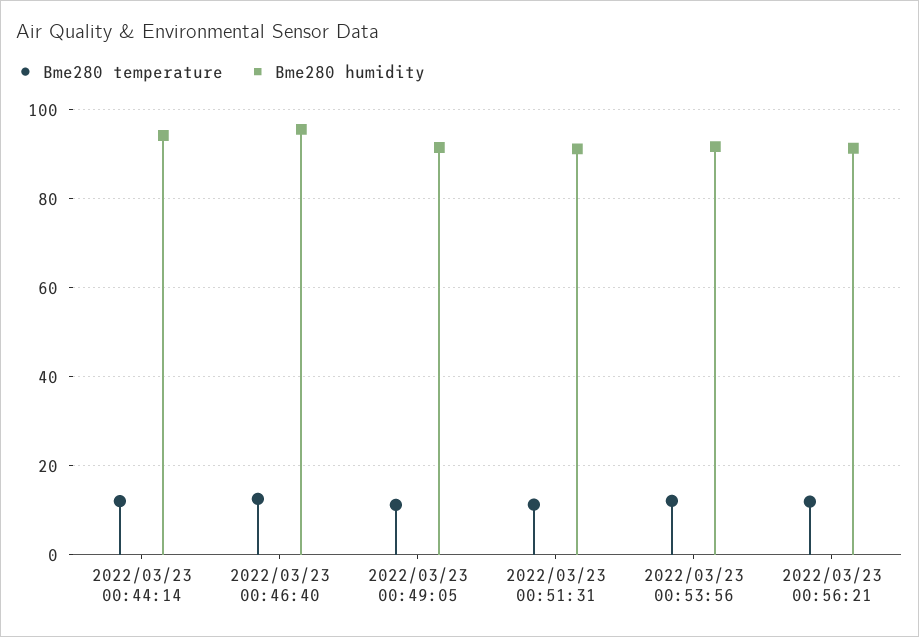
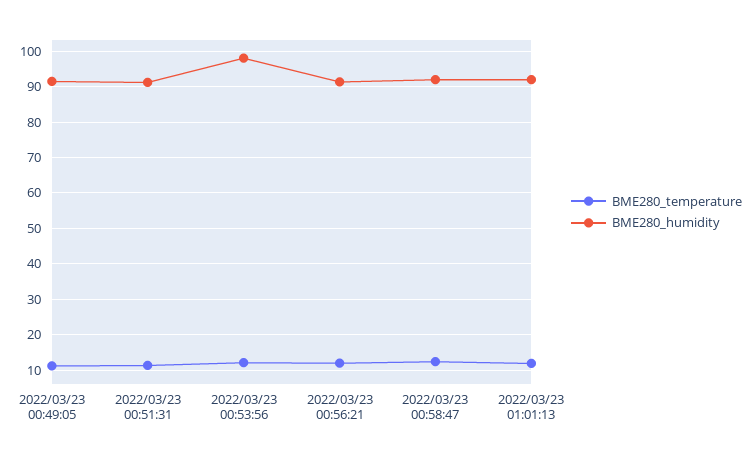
Bme280 temperature, 2022/03/23 00:44:14: 12 -> none
Bme280 humidity, 2022/03/23 00:44:14: 94 -> none
Bme280 temperature, 2022/03/23 00:46:40: 12 -> none
Bme280 humidity, 2022/03/23 00:46:40: 96 -> none
Bme280 humidity, 2022/03/23 00:53:56: 92 -> 98
Bme280 temperature, 2022/03/23 00:58:47: none -> 12
Bme280 humidity, 2022/03/23 00:58:47: none -> 92
Bme280 temperature, 2022/03/23 01:01:13: none -> 12
Bme280 humidity, 2022/03/23 01:01:13: none -> 92

